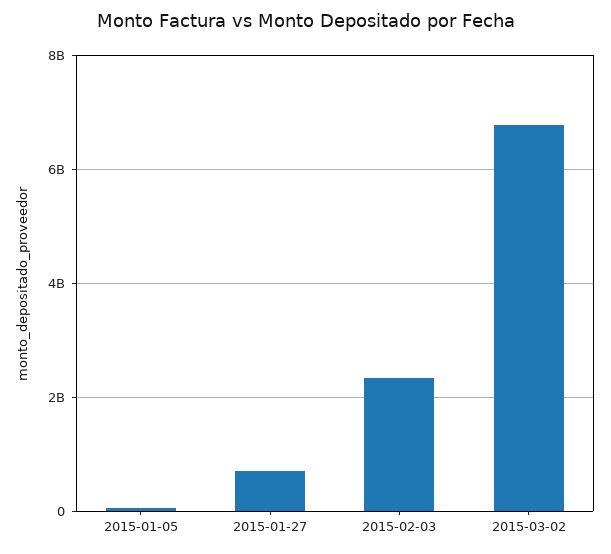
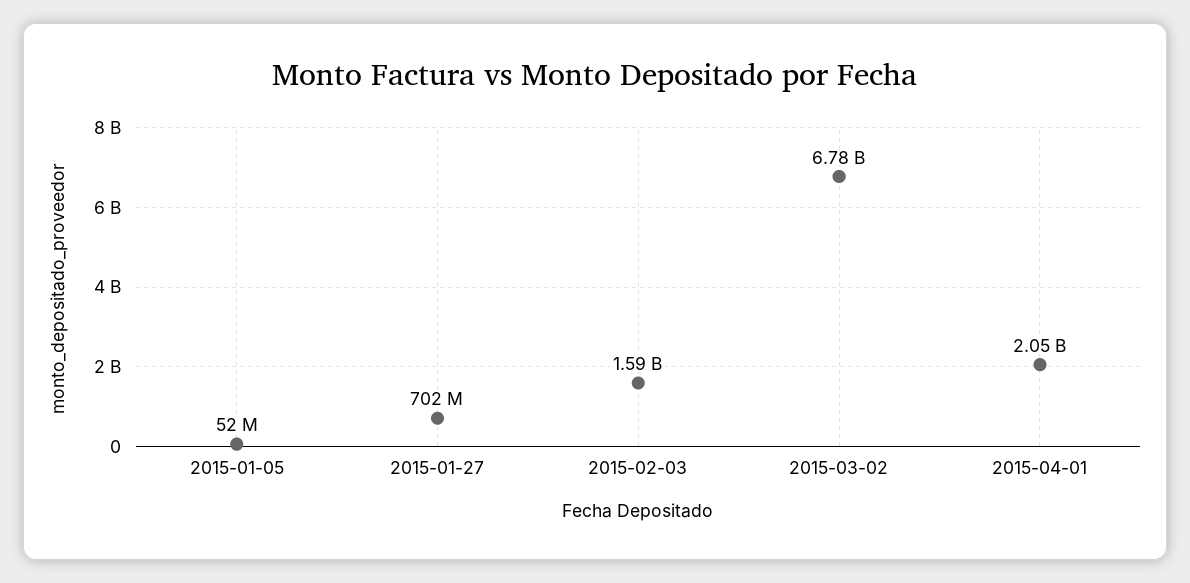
2015-02-03: 2400000000 -> 1590000000
2015-04-01: none -> 2050000000

